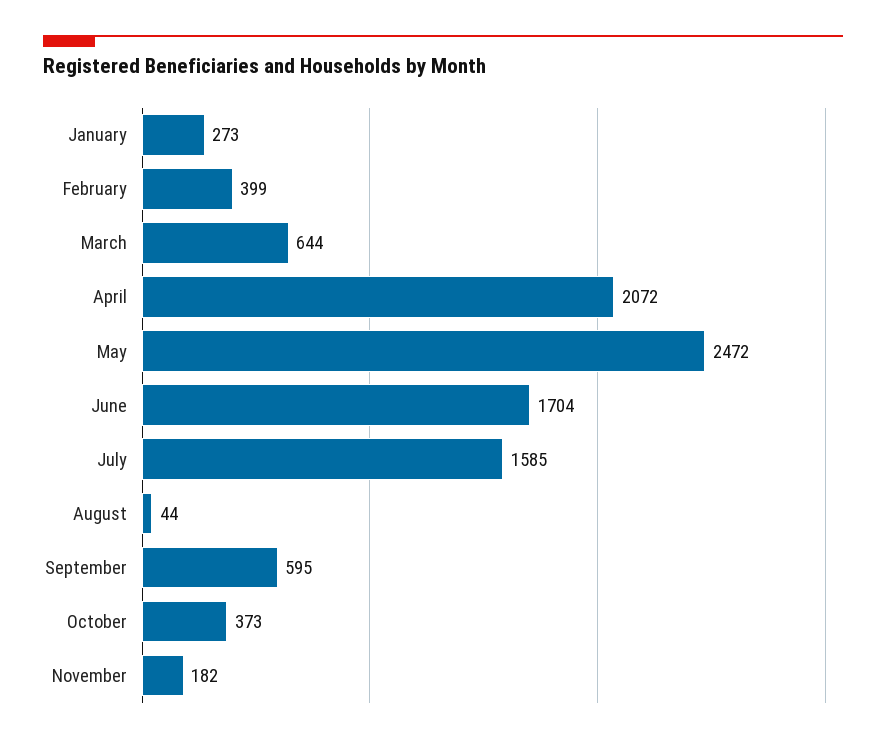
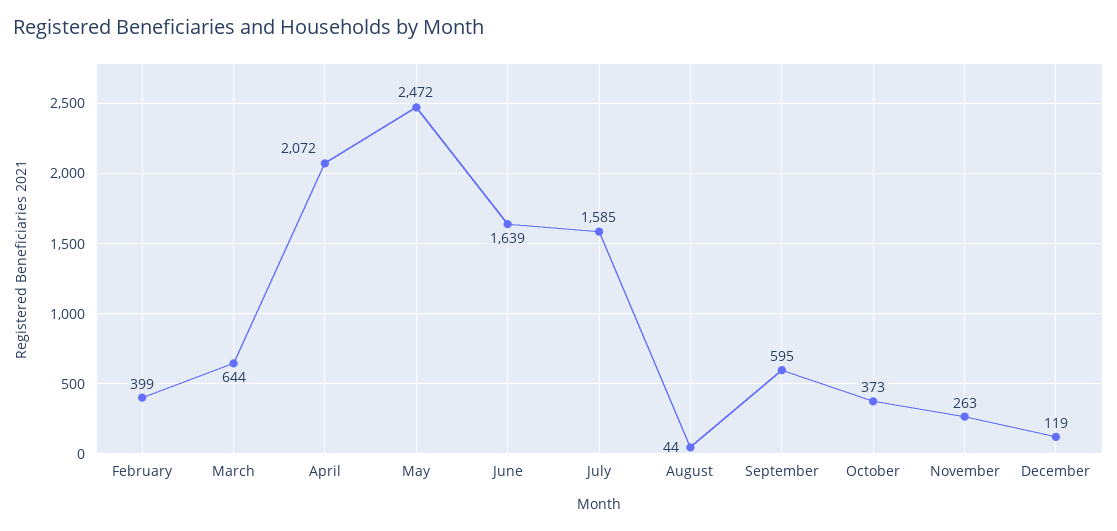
January: 273 -> none
June: 1704 -> 1639
November: 182 -> 263
December: none -> 119

